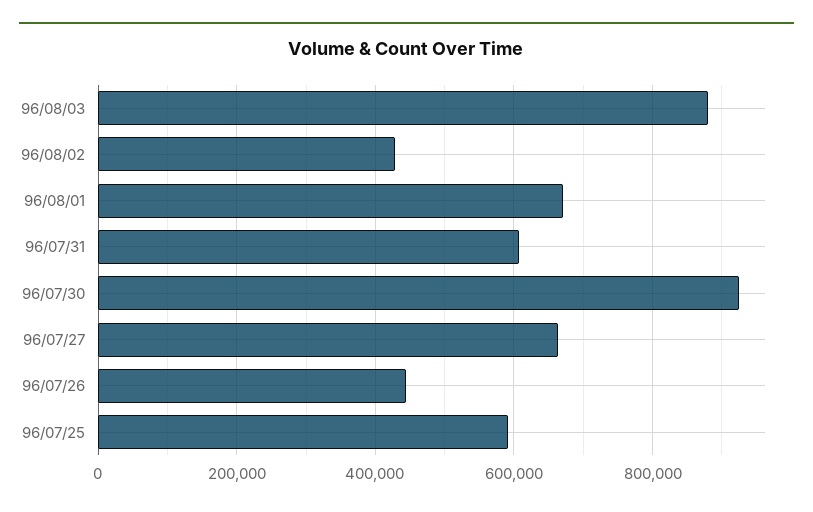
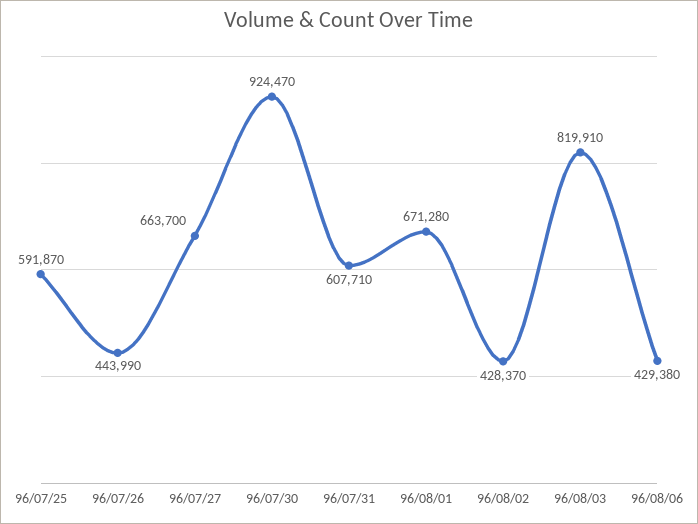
96/08/03: 880000 -> 819910
96/08/06: none -> 429380

